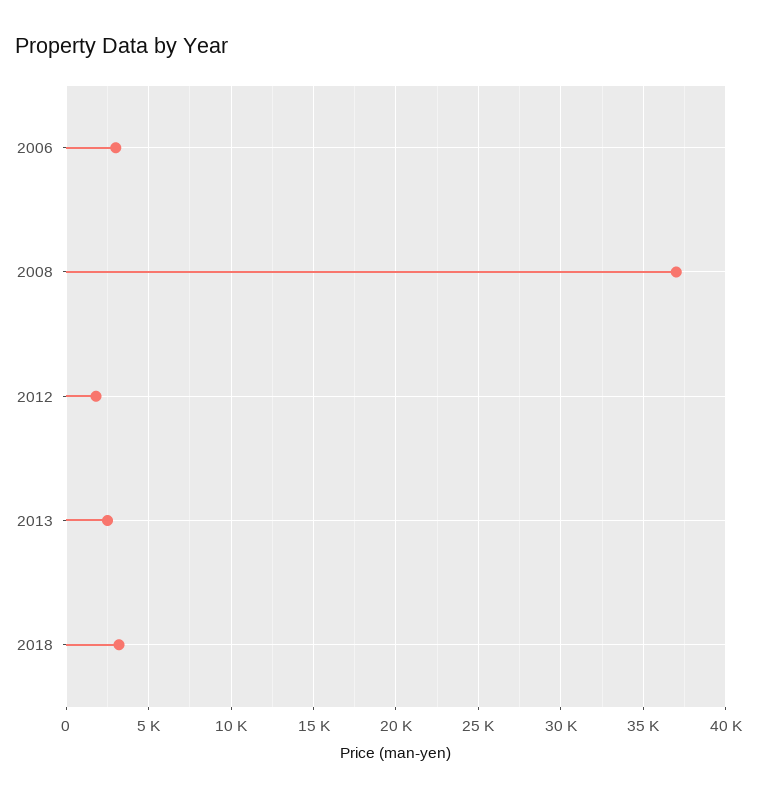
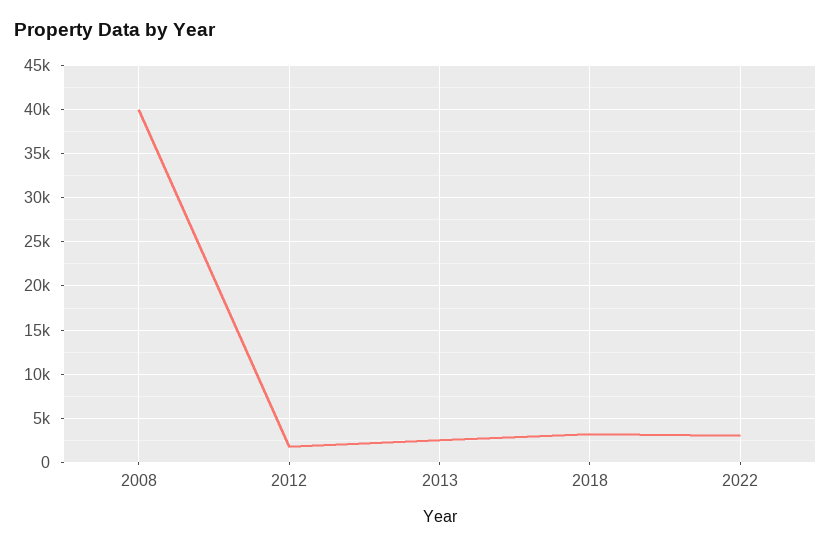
2006: 3000 -> none
2008: 37000 -> 40000
2022: none -> 3000

